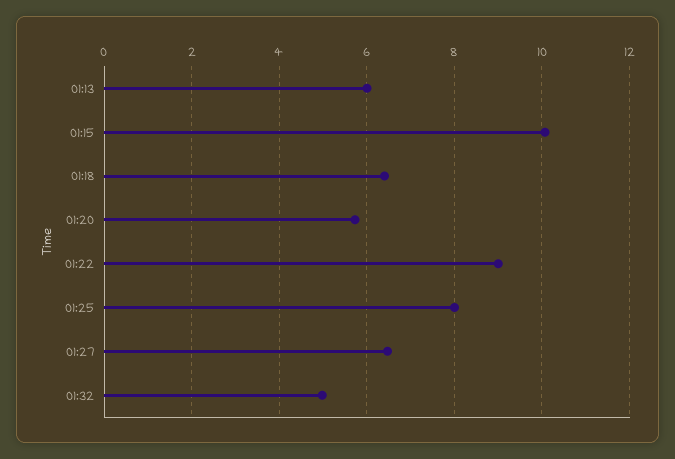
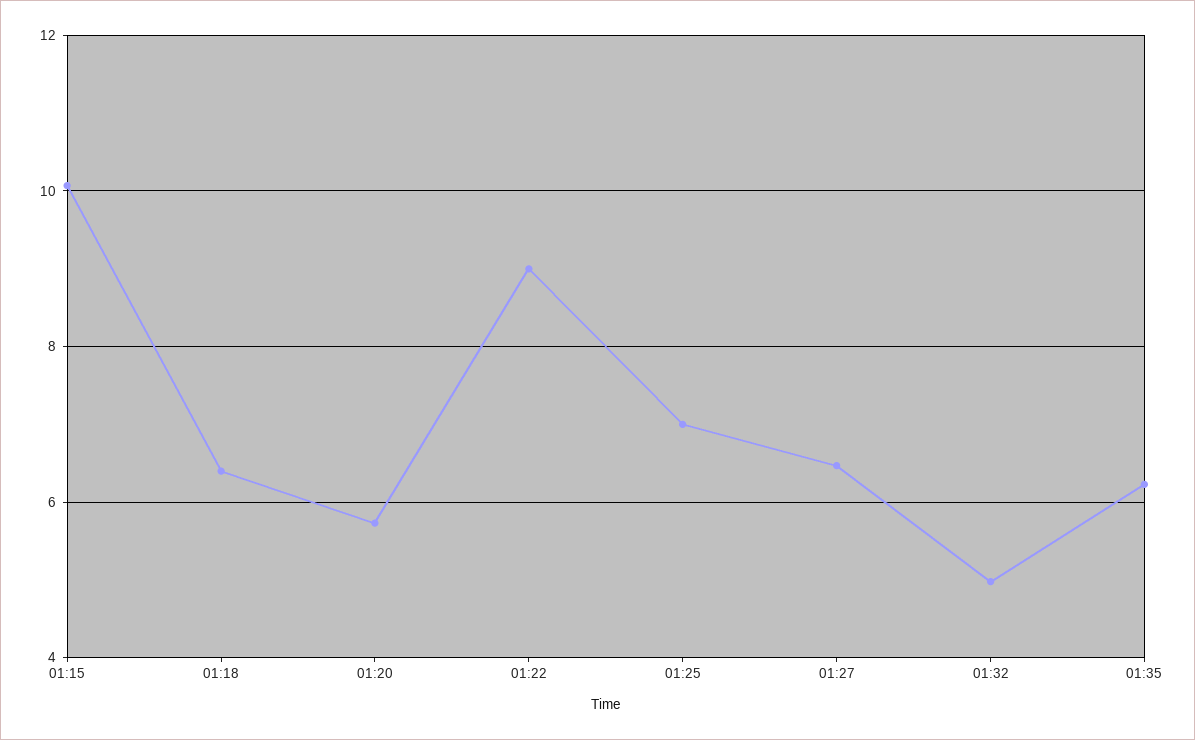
01:13: 6 -> none
01:25: 8 -> 7
01:35: none -> 6.2

